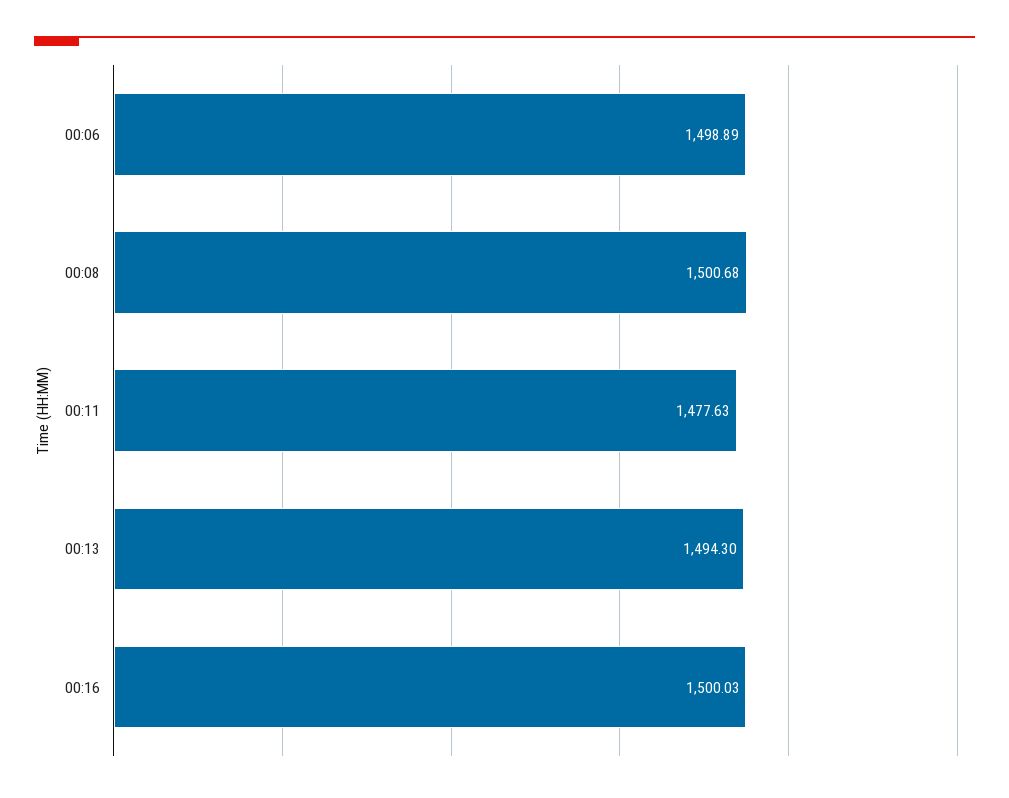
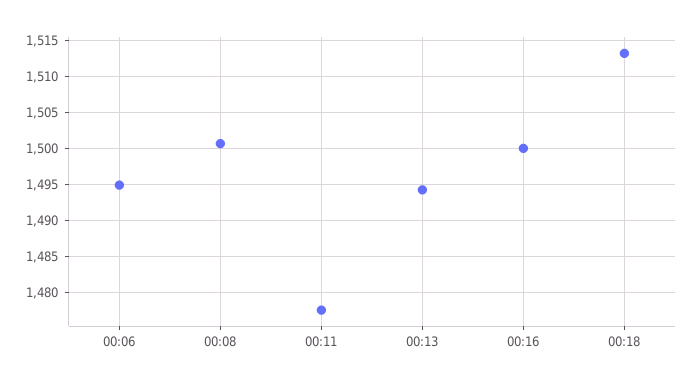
00:06: 1498.89 -> 1495
00:18: none -> 1513

